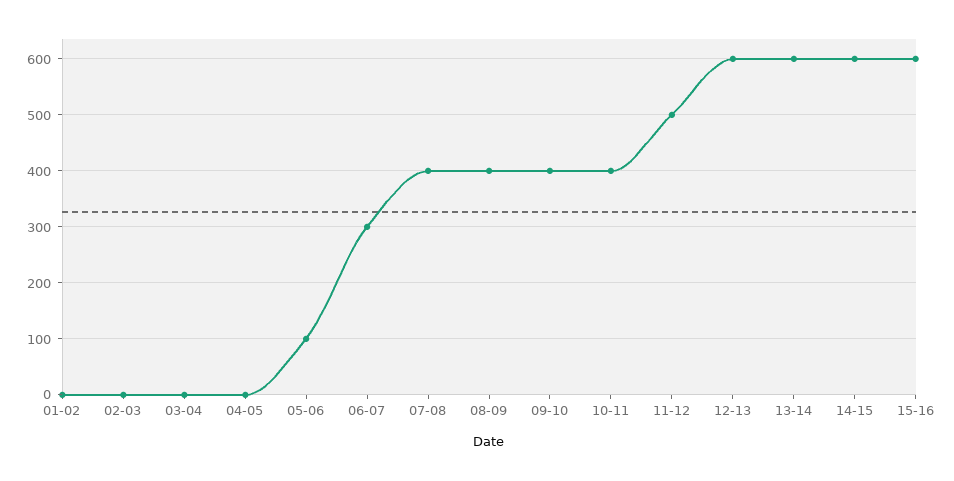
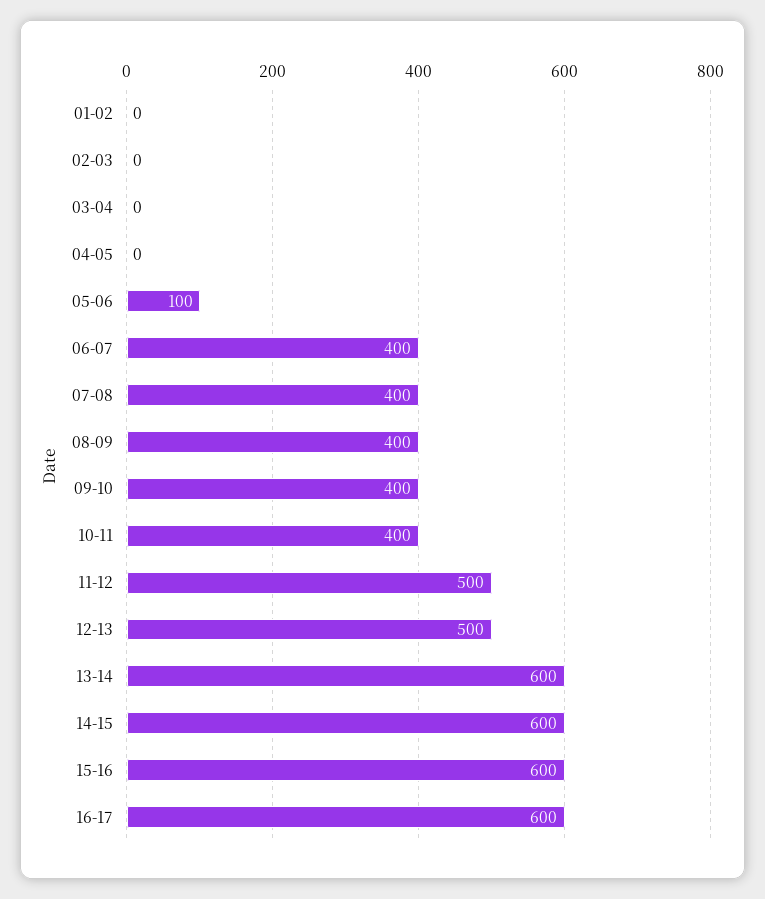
06-07: 300 -> 400
12-13: 600 -> 500
16-17: none -> 600

